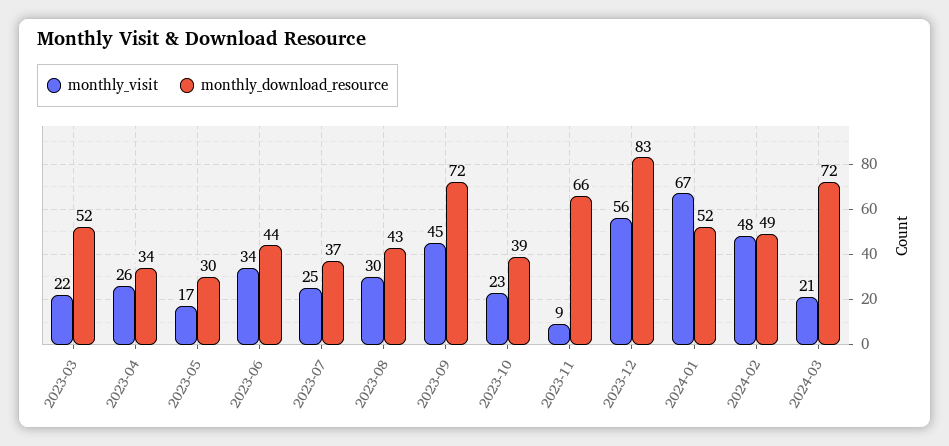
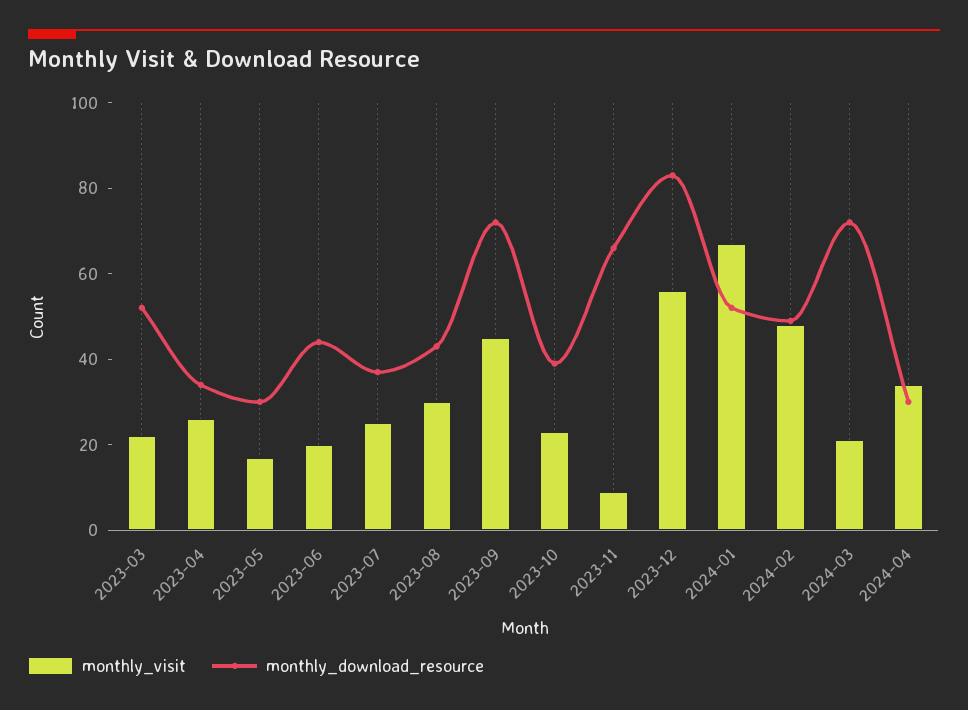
monthly_visit, 2023-06: 34 -> 20
monthly_visit, 2024-04: none -> 35
monthly_download_resource, 2024-04: none -> 30

